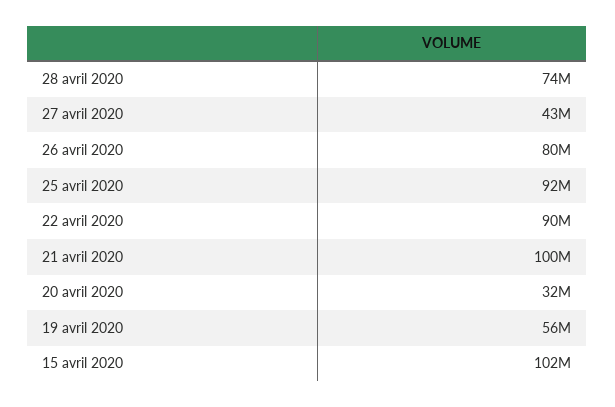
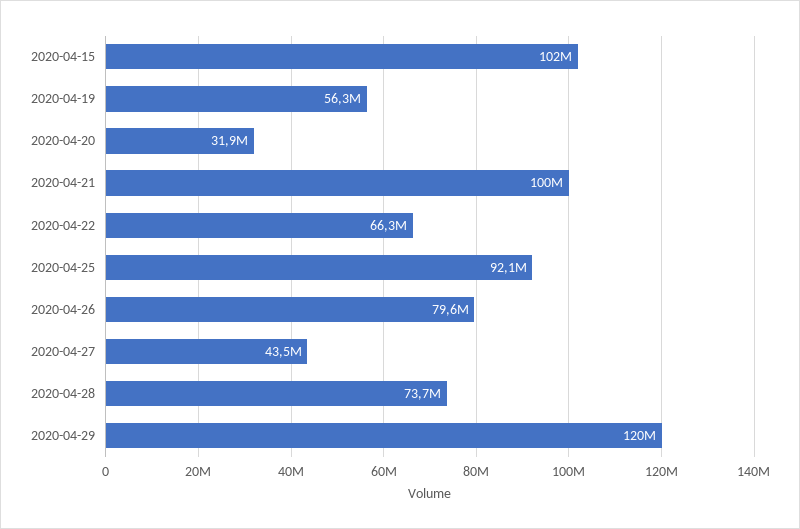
22 avril 2020: 90000000 -> 66300000
2020-04-29: none -> 120000000

